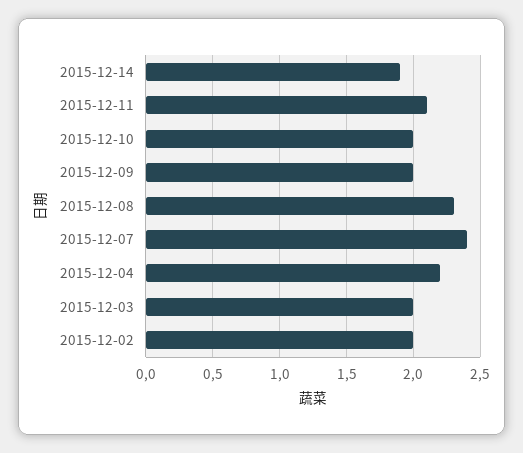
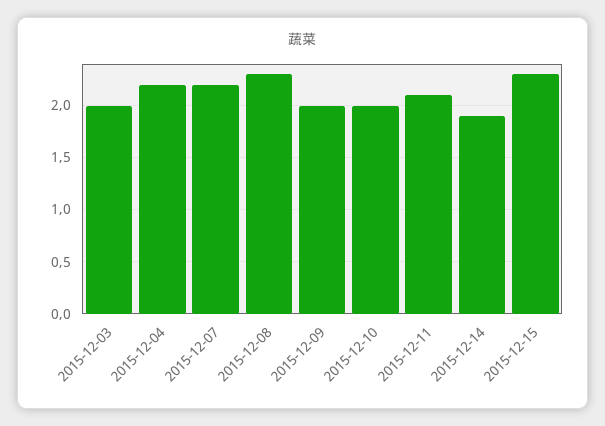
2015-12-07: 2.4 -> 2.2
2015-12-02: 2 -> none
2015-12-15: none -> 2.3

